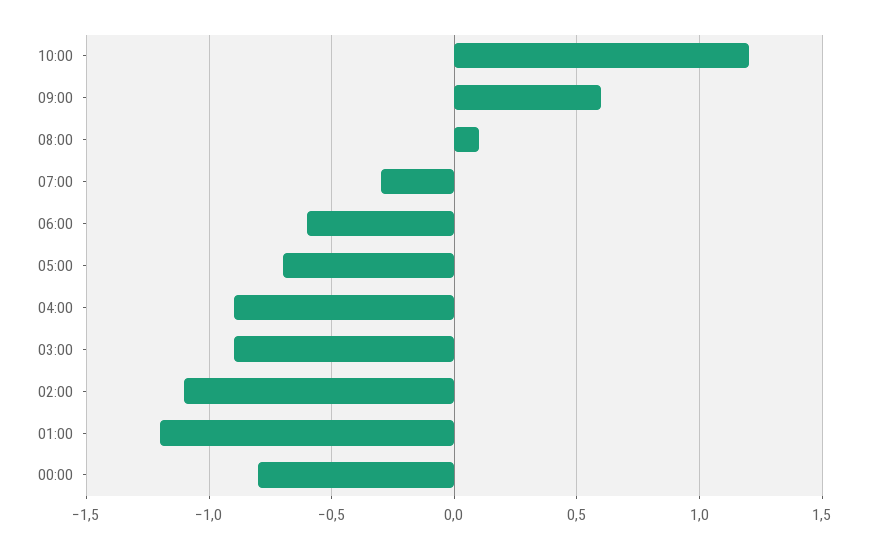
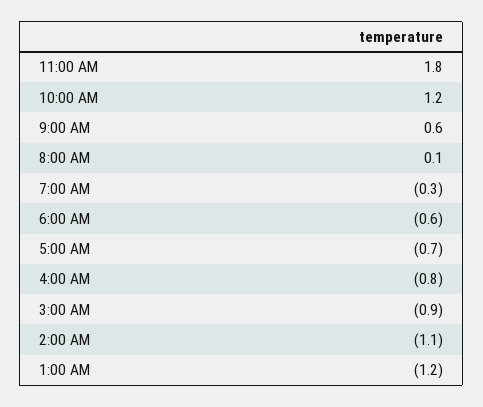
04:00: -0.9 -> -0.8
00:00: -0.8 -> none
11:00 AM: none -> 1.8

